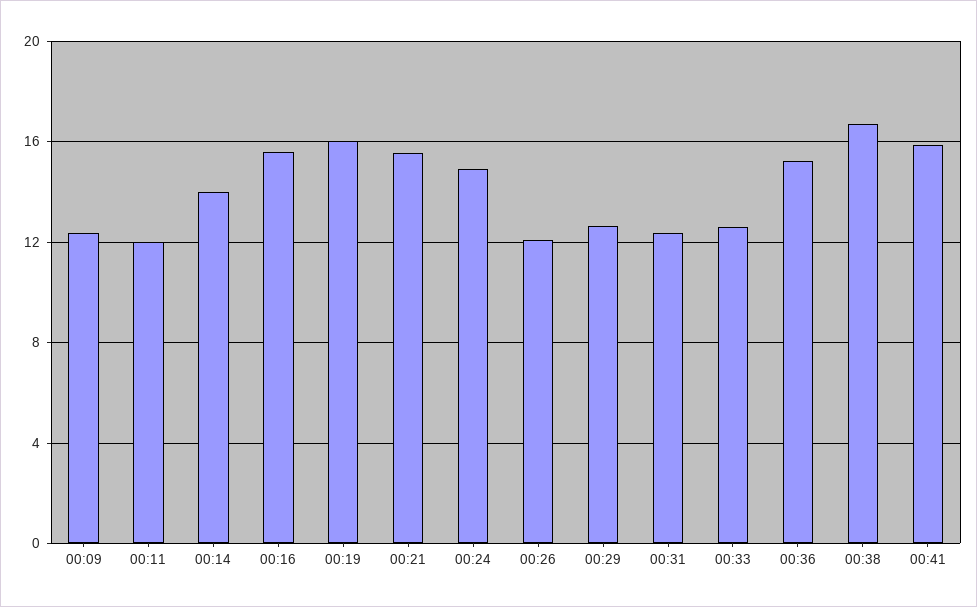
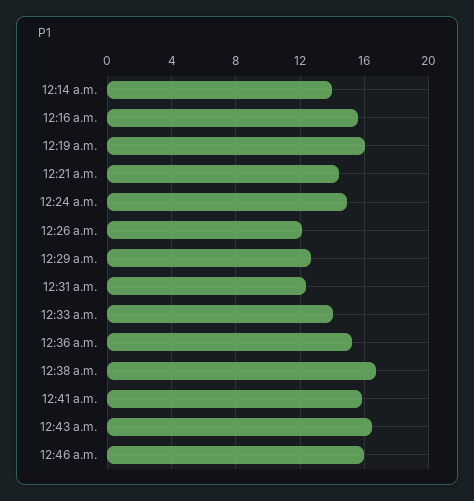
00:09: 12.5 -> none
00:11: 12 -> none
00:21: 15.5 -> 14.5
00:33: 12.5 -> 14
12:43 a.m.: none -> 16.5
12:46 a.m.: none -> 16

